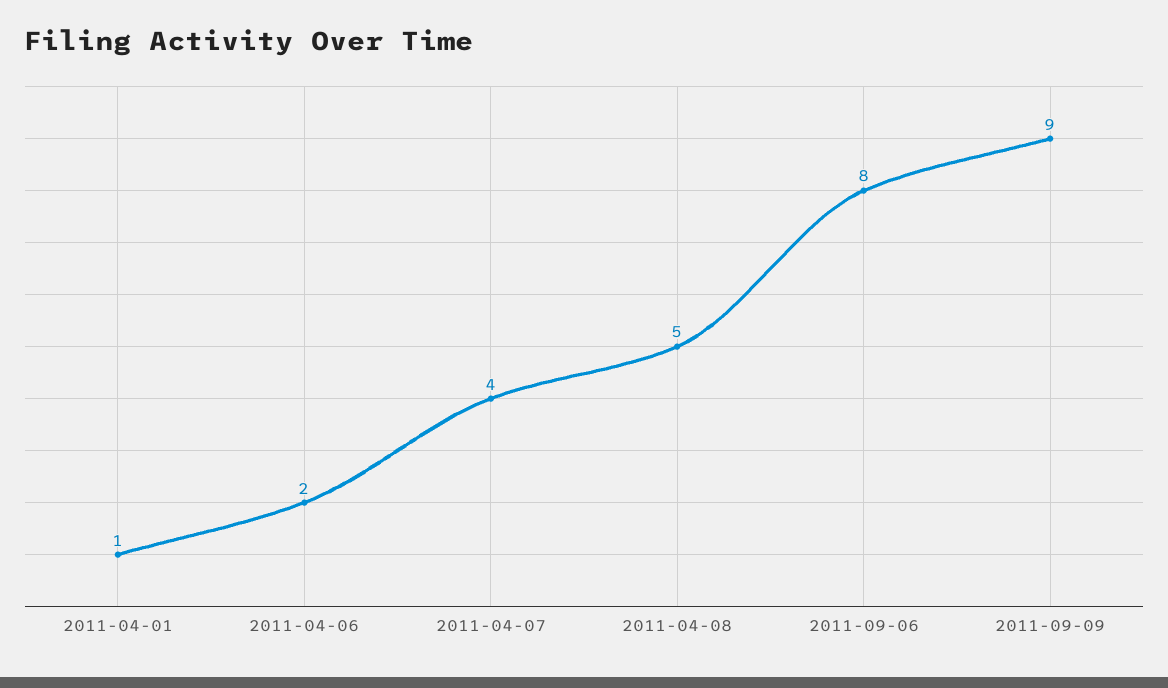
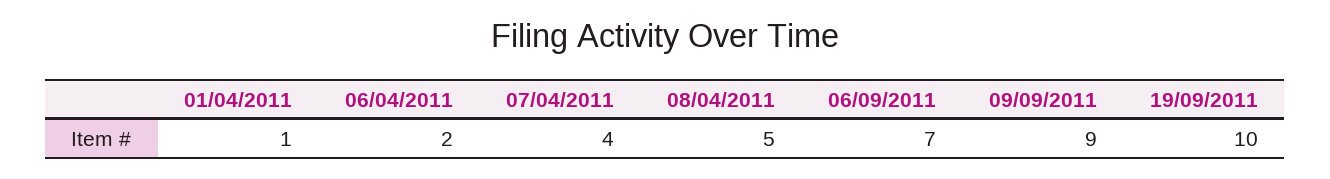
2011-09-06: 8 -> 7
19/09/2011: none -> 10

